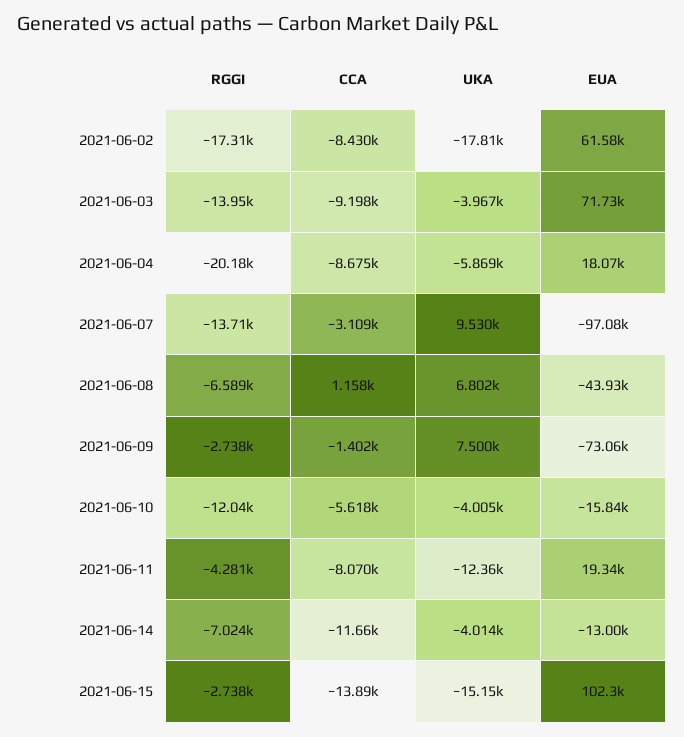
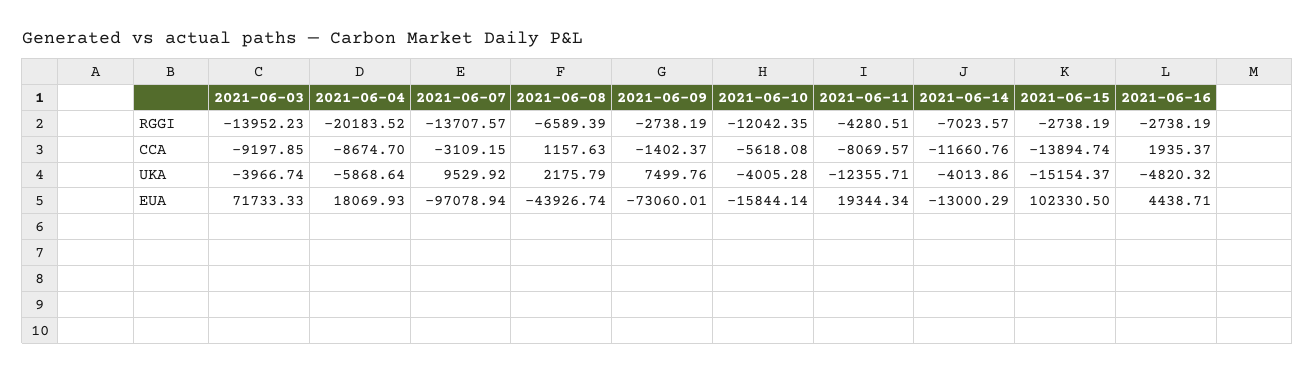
RGGI, 2021-06-02: -17310 -> none
CCA, 2021-06-02: -8430 -> none
UKA, 2021-06-02: -17810 -> none
EUA, 2021-06-02: 61580 -> none
UKA, 2021-06-08: 6802 -> 2175.79
RGGI, 2021-06-16: none -> -2738.19
CCA, 2021-06-16: none -> 1935.37
UKA, 2021-06-16: none -> -4820.32
EUA, 2021-06-16: none -> 4438.71

